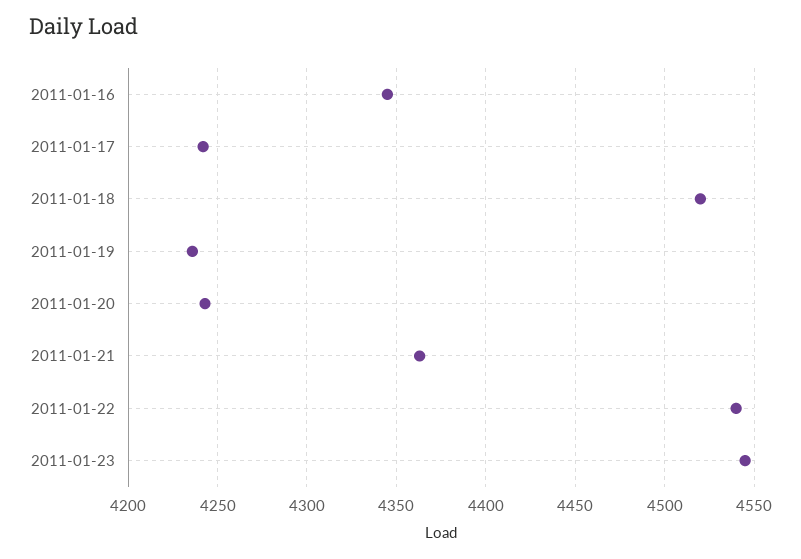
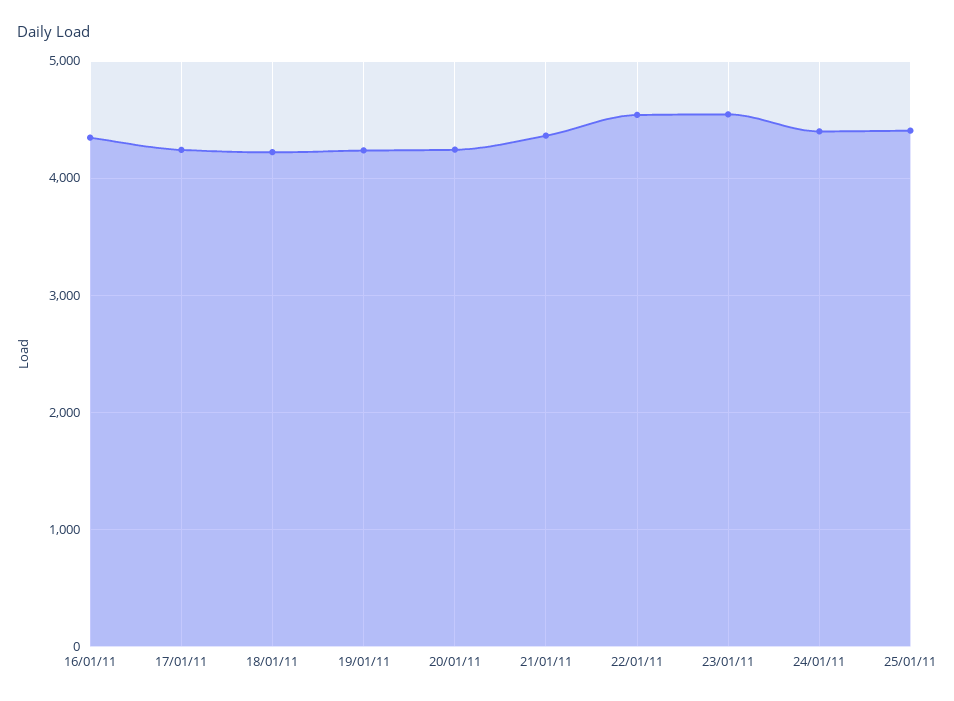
2011-01-18: 4520 -> 4200
24/01/11: none -> 4400
25/01/11: none -> 4400

